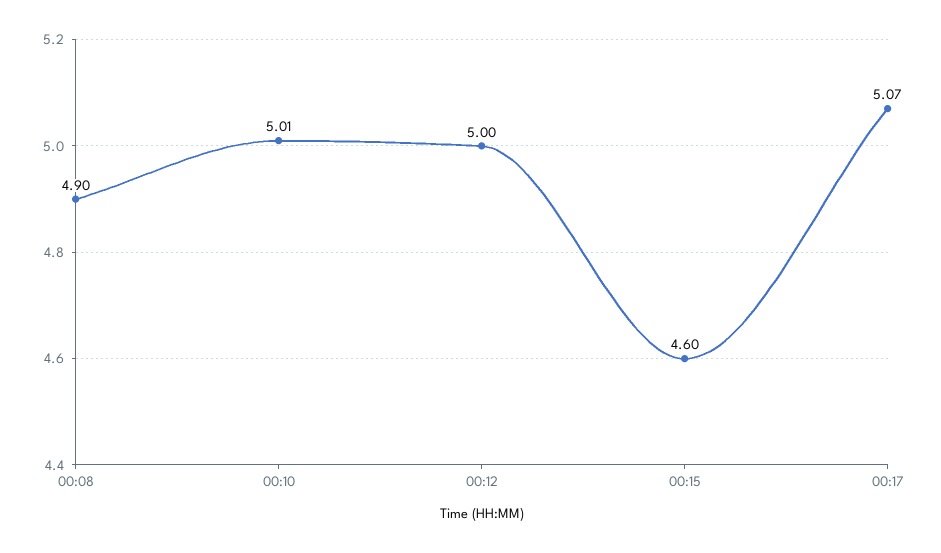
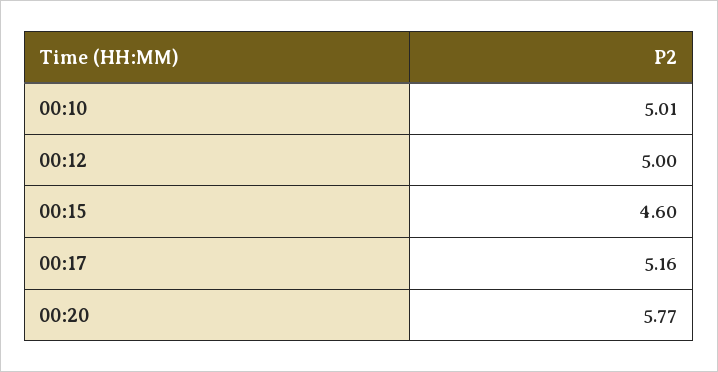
00:08: 4.9 -> none
00:17: 5.07 -> 5.16
00:20: none -> 5.77

